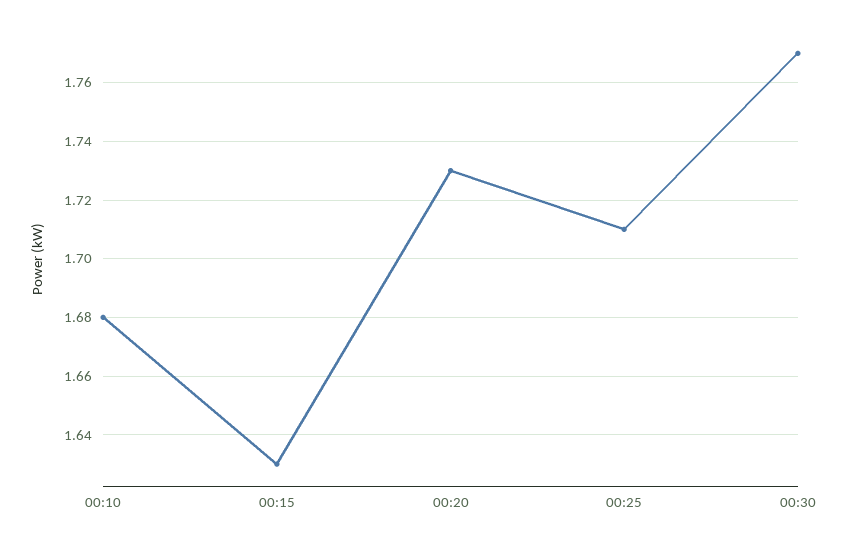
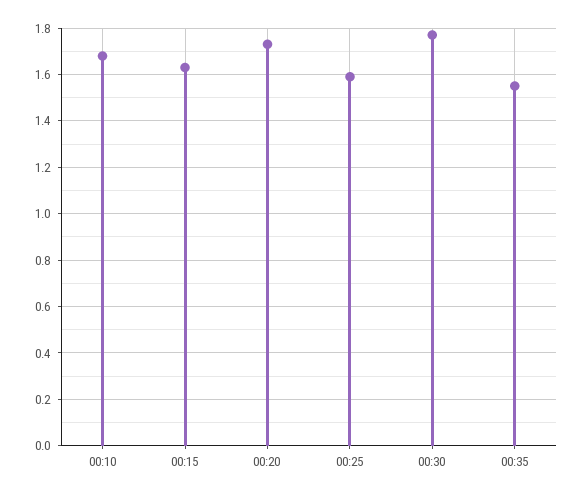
00:25: 1.71 -> 1.6
00:35: none -> 1.55

